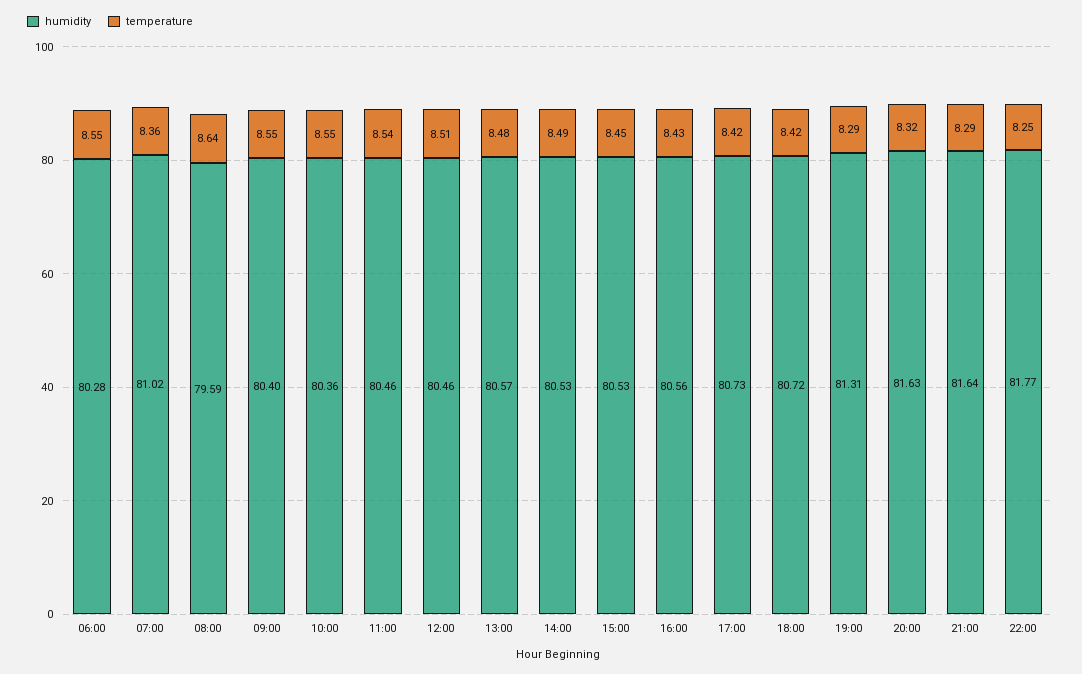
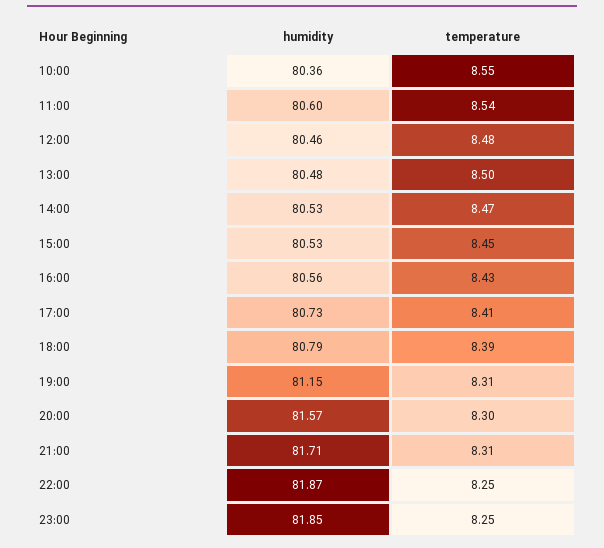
humidity, 06:00: 80.28 -> none
temperature, 06:00: 8.55 -> none
humidity, 07:00: 81.02 -> none
temperature, 07:00: 8.36 -> none
humidity, 08:00: 79.59 -> none
temperature, 08:00: 8.64 -> none
humidity, 09:00: 80.4 -> none
temperature, 09:00: 8.55 -> none
humidity, 11:00: 80.46 -> 80.6
temperature, 12:00: 8.51 -> 8.48
humidity, 13:00: 80.57 -> 80.48
temperature, 13:00: 8.48 -> 8.5
temperature, 14:00: 8.49 -> 8.47
temperature, 17:00: 8.42 -> 8.41
humidity, 18:00: 80.72 -> 80.79
temperature, 18:00: 8.42 -> 8.39
humidity, 19:00: 81.31 -> 81.15
temperature, 19:00: 8.29 -> 8.31
humidity, 20:00: 81.63 -> 81.57
temperature, 20:00: 8.32 -> 8.3
humidity, 21:00: 81.64 -> 81.71
temperature, 21:00: 8.29 -> 8.31
humidity, 22:00: 81.77 -> 81.87
humidity, 23:00: none -> 81.85
temperature, 23:00: none -> 8.25

